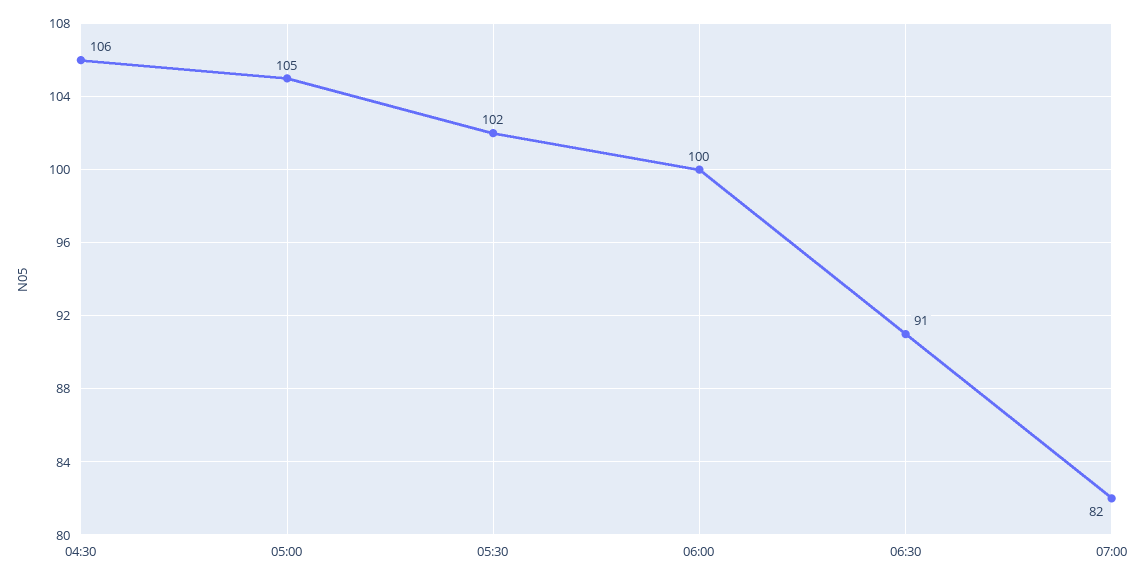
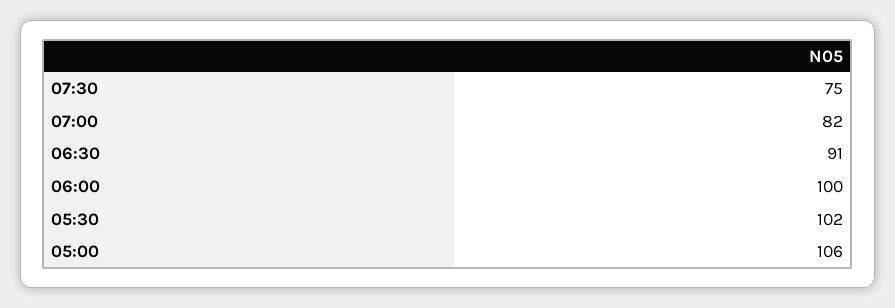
04:30: 106 -> none
05:00: 105 -> 106
07:30: none -> 75

